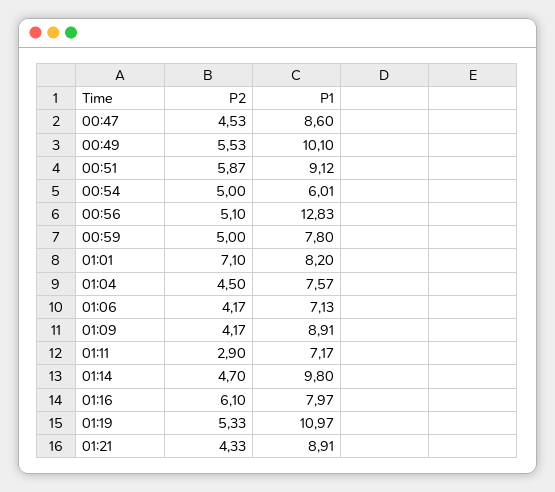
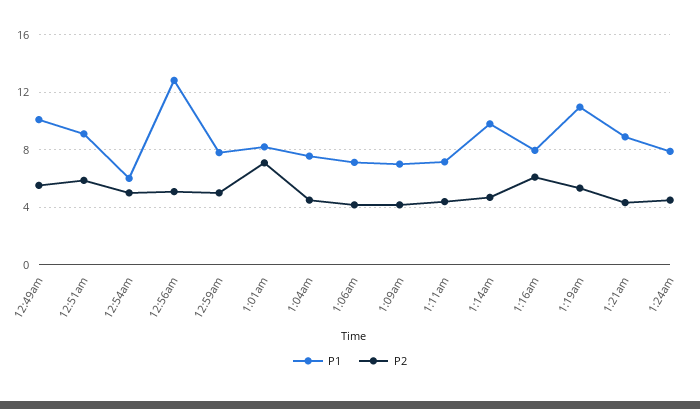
P2, 00:47: 4.53 -> none
P1, 00:47: 8.6 -> none
P1, 01:09: 8.91 -> 7
P2, 01:11: 2.9 -> 4.5
P1, 1:24am: none -> 8
P2, 1:24am: none -> 4.5

